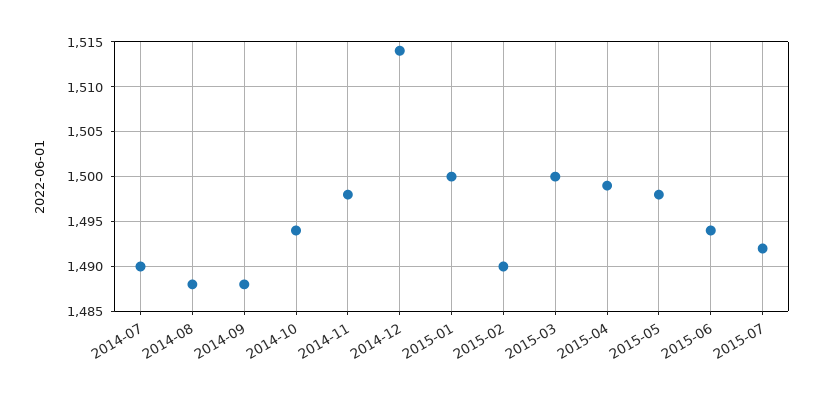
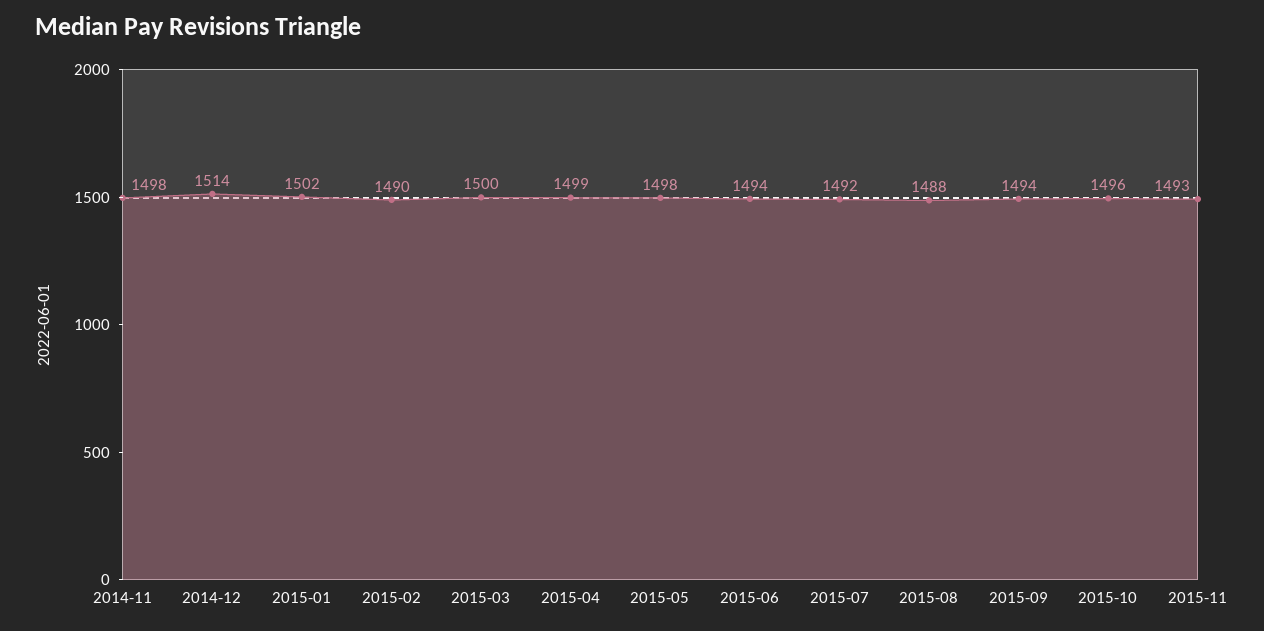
2014-07: 1490 -> none
2014-08: 1488 -> none
2014-09: 1488 -> none
2014-10: 1494 -> none
2015-01: 1500 -> 1502
2015-08: none -> 1488
2015-09: none -> 1494
2015-10: none -> 1496
2015-11: none -> 1493

